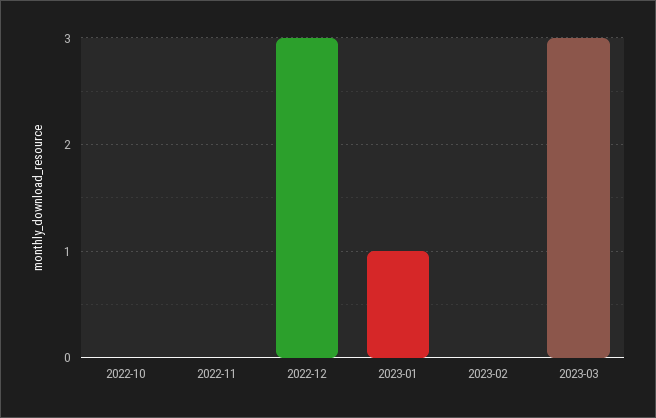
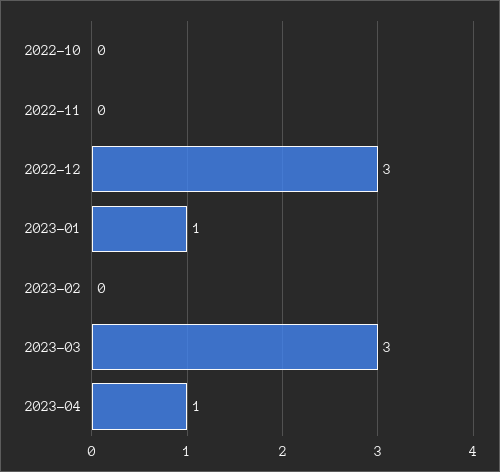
2023-04: none -> 1

